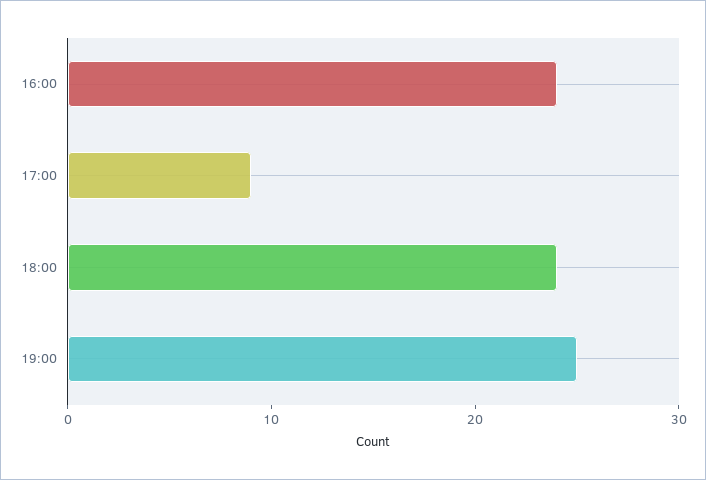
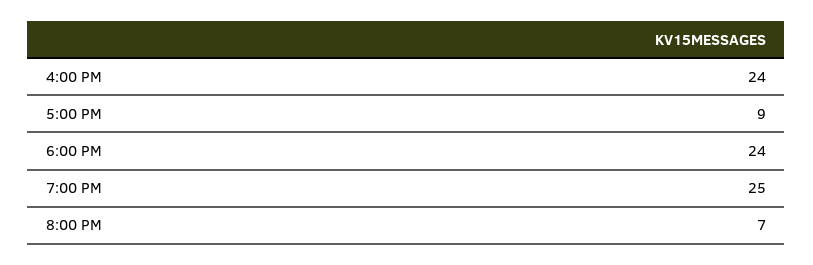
8:00 PM: none -> 7

